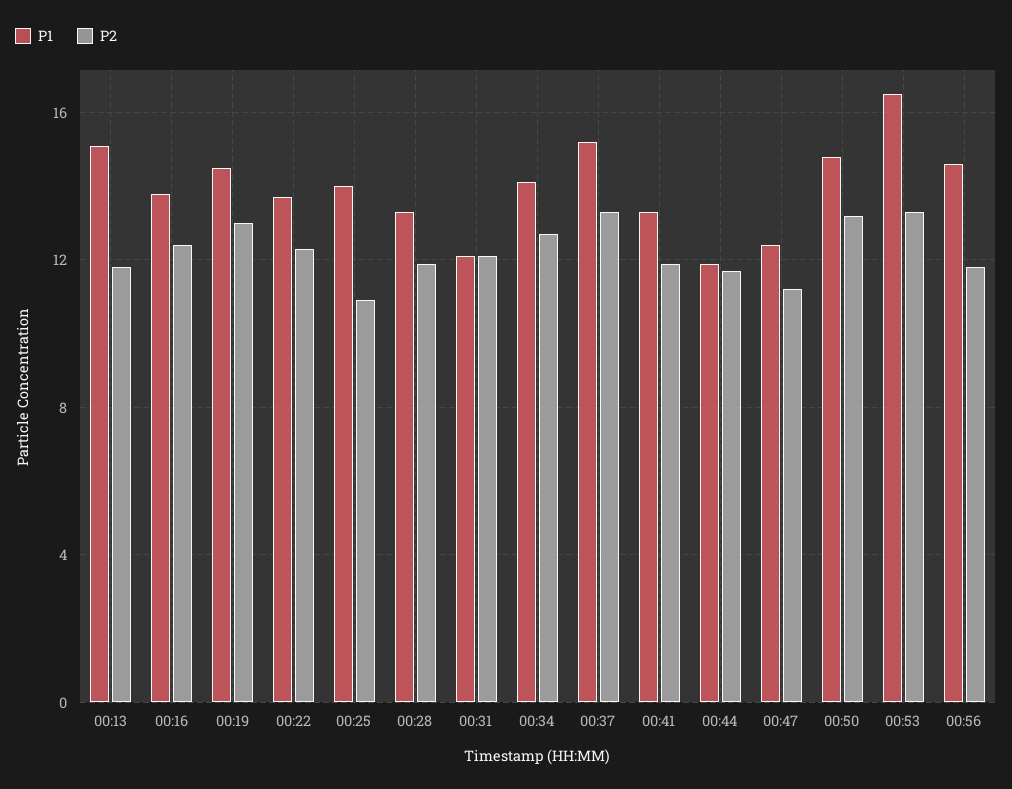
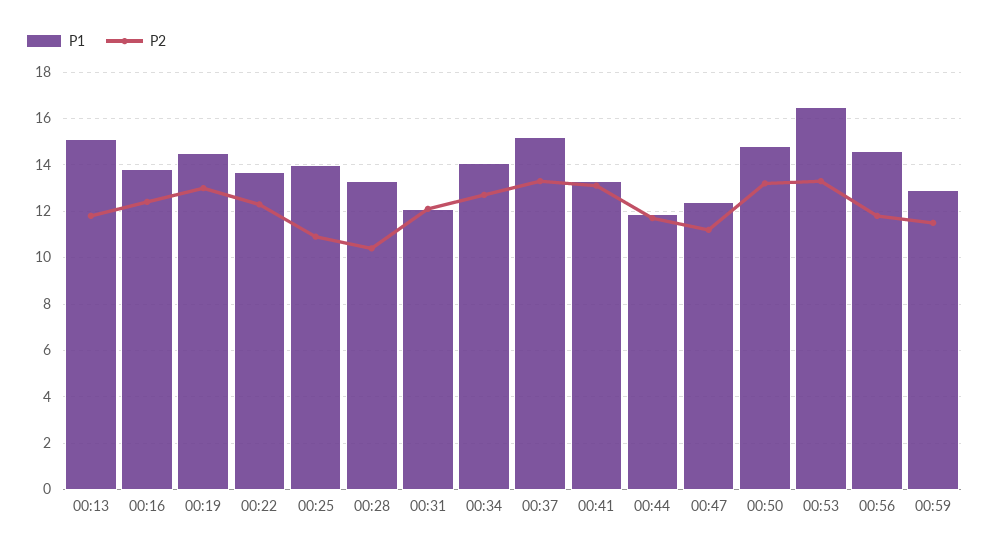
P2, 00:28: 12 -> 10.5
P2, 00:41: 12 -> 13
P1, 00:59: none -> 13
P2, 00:59: none -> 11.5

